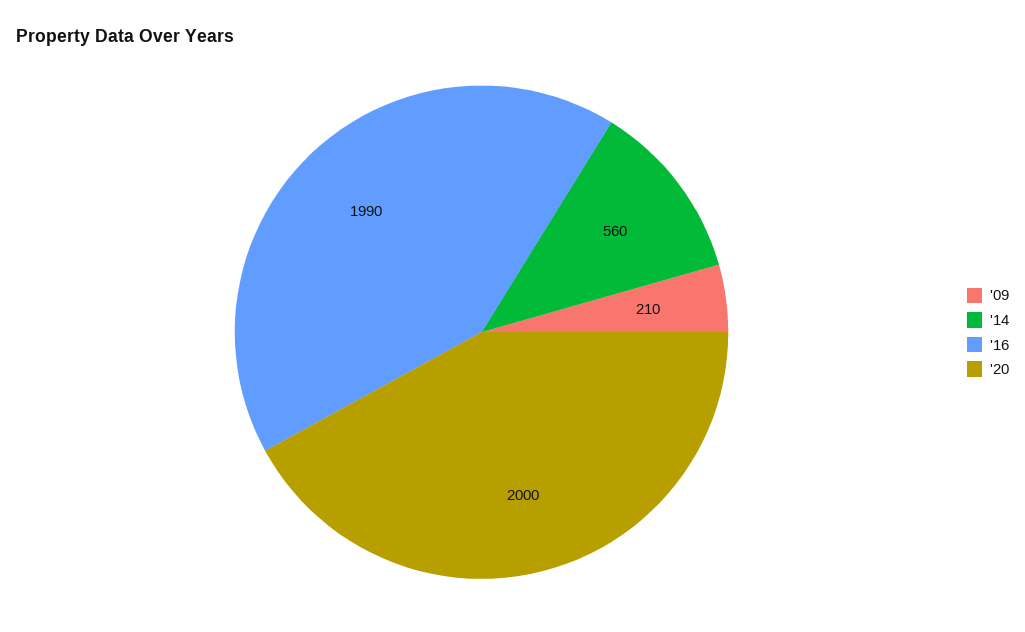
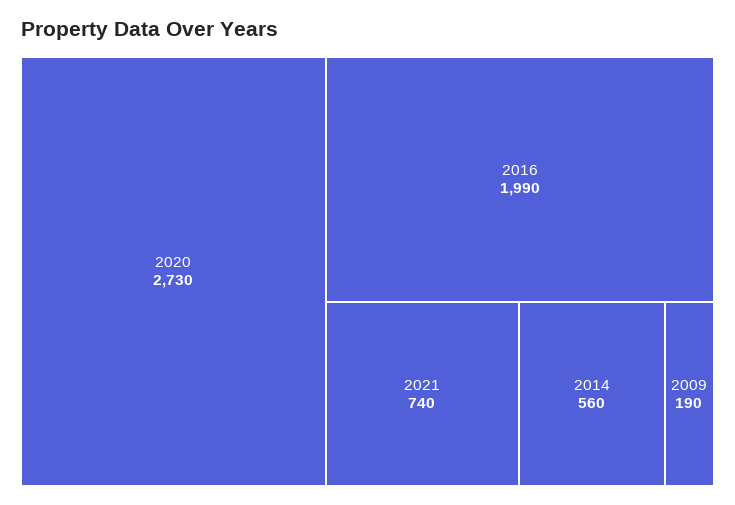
'09: 210 -> 190
'20: 2000 -> 2730
2021: none -> 740

